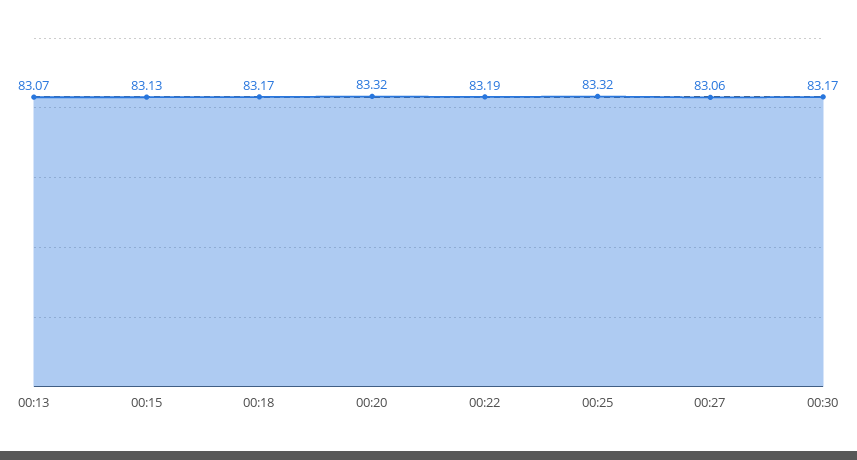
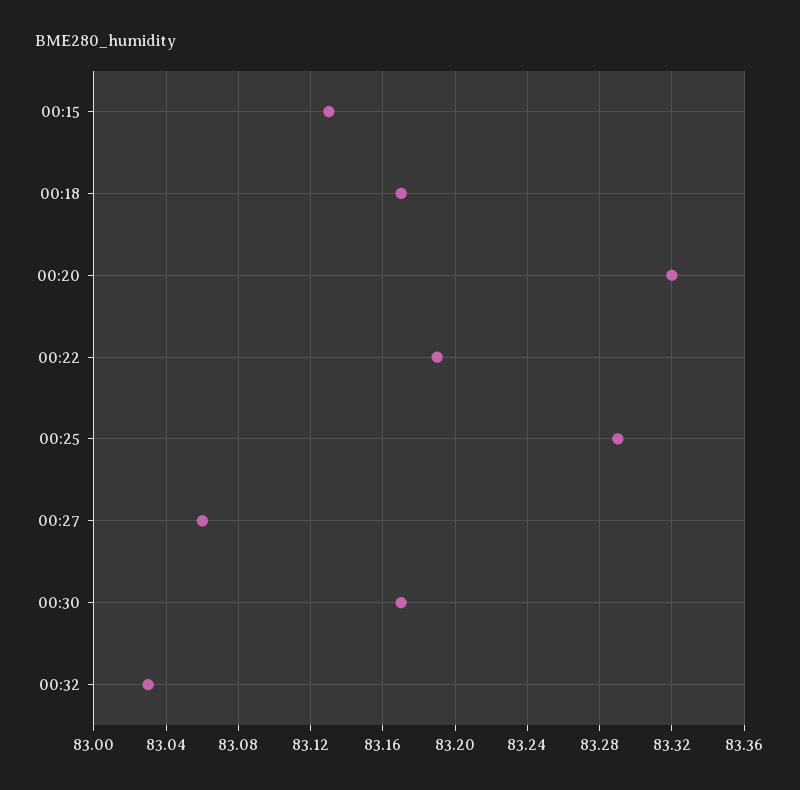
00:13: 83.07 -> none
00:25: 83.32 -> 83.29
00:32: none -> 83.03

